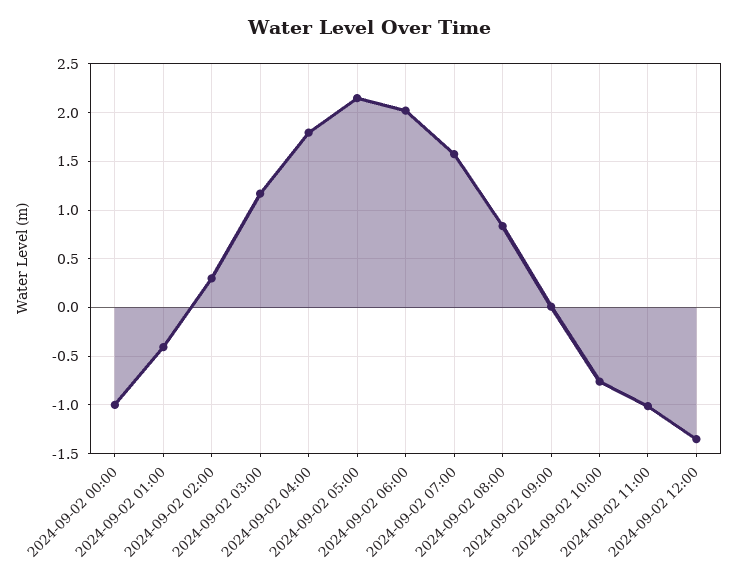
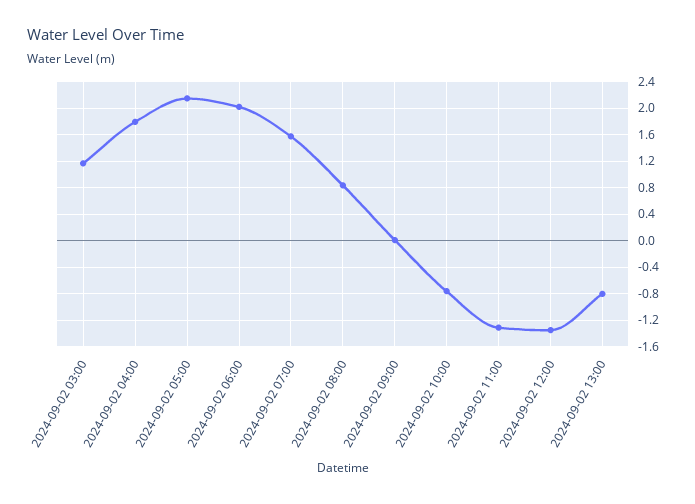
2024-09-02 00:00: -1 -> none
2024-09-02 01:00: -0.4 -> none
2024-09-02 02:00: 0.3 -> none
2024-09-02 11:00: -1 -> -1.3
2024-09-02 13:00: none -> -0.8

